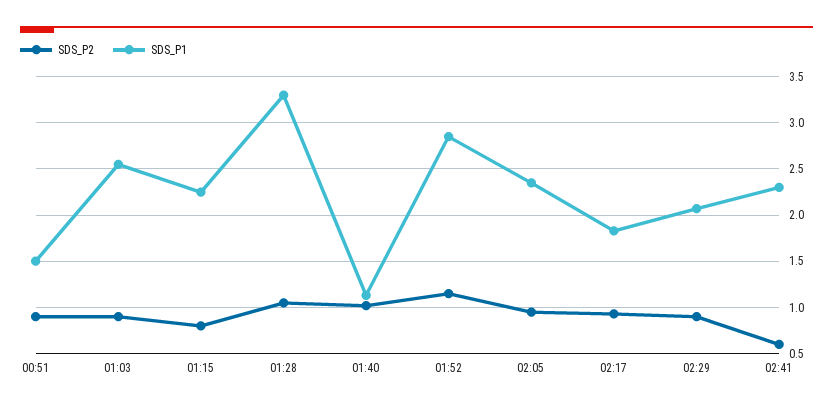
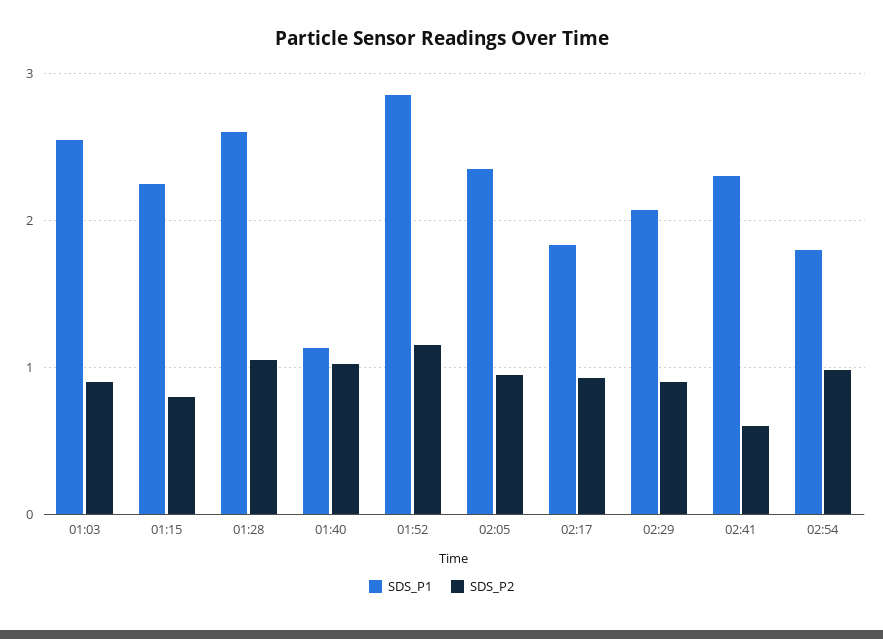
SDS_P2, 00:51: 0.9 -> none
SDS_P1, 00:51: 1.5 -> none
SDS_P1, 01:28: 3.3 -> 2.6
SDS_P1, 02:54: none -> 1.8
SDS_P2, 02:54: none -> 1

